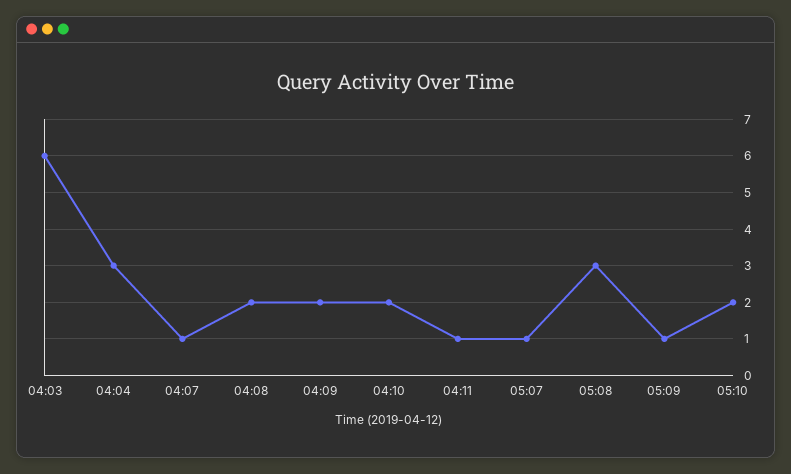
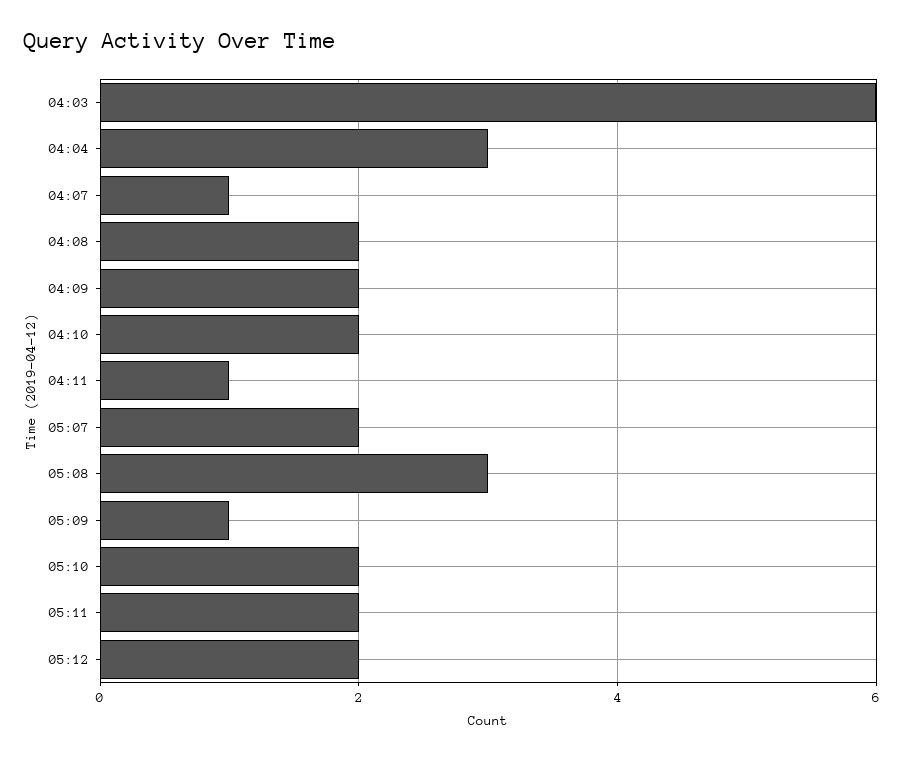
05:07: 1 -> 2
05:11: none -> 2
05:12: none -> 2

